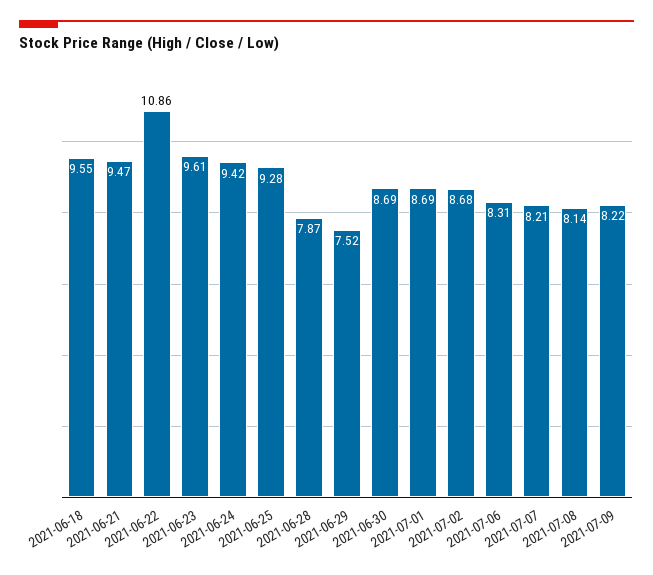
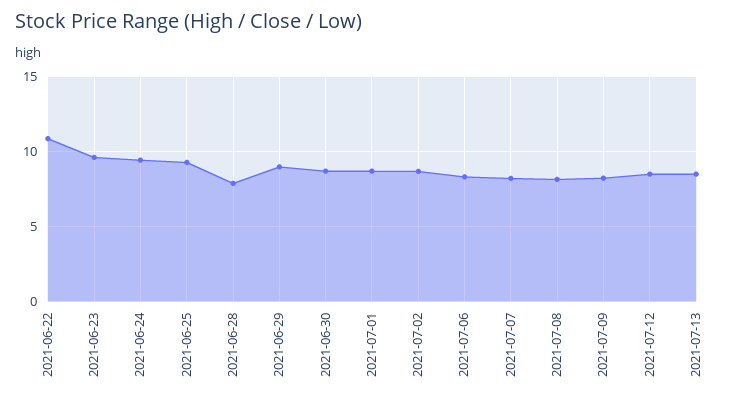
2021-06-18: 9.55 -> none
2021-06-21: 9.47 -> none
2021-06-29: 7.52 -> 9
2021-07-12: none -> 8.5
2021-07-13: none -> 8.5

